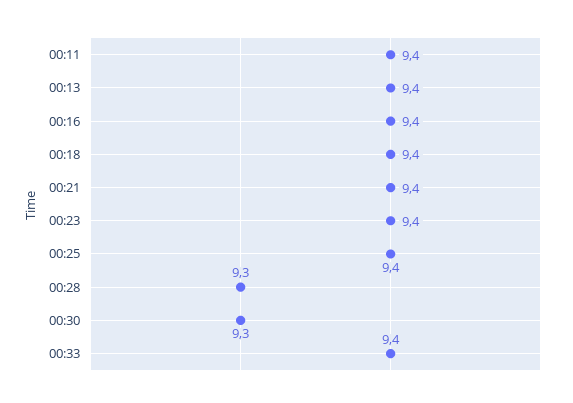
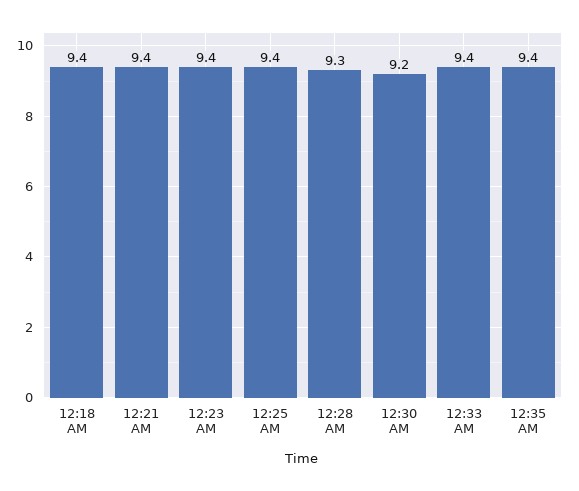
00:11: 9.4 -> none
00:13: 9.4 -> none
00:16: 9.4 -> none
00:30: 9.3 -> 9.2
12:35 AM: none -> 9.4

